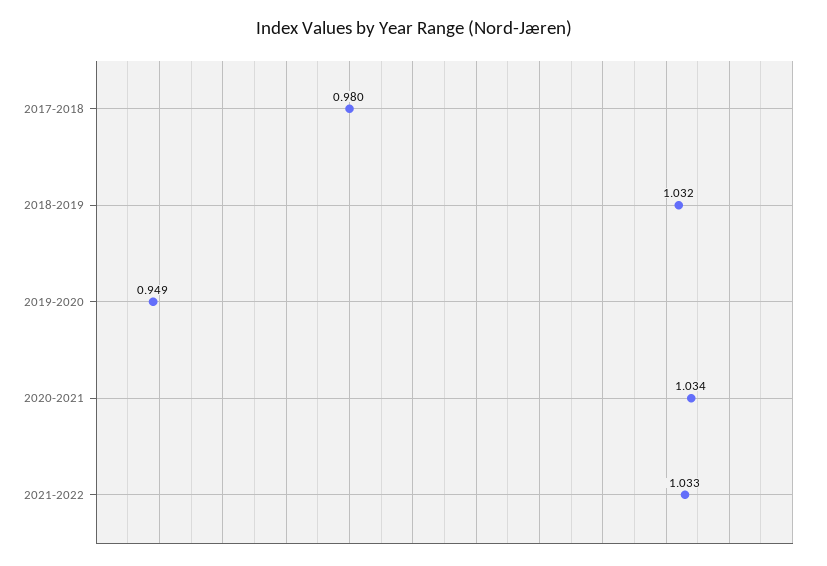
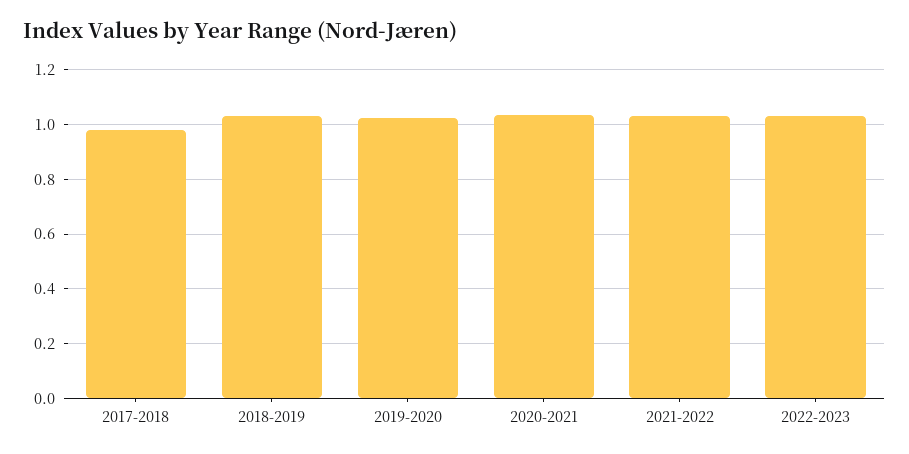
2019-2020: 0.949 -> 1.025
2022-2023: none -> 1.025

